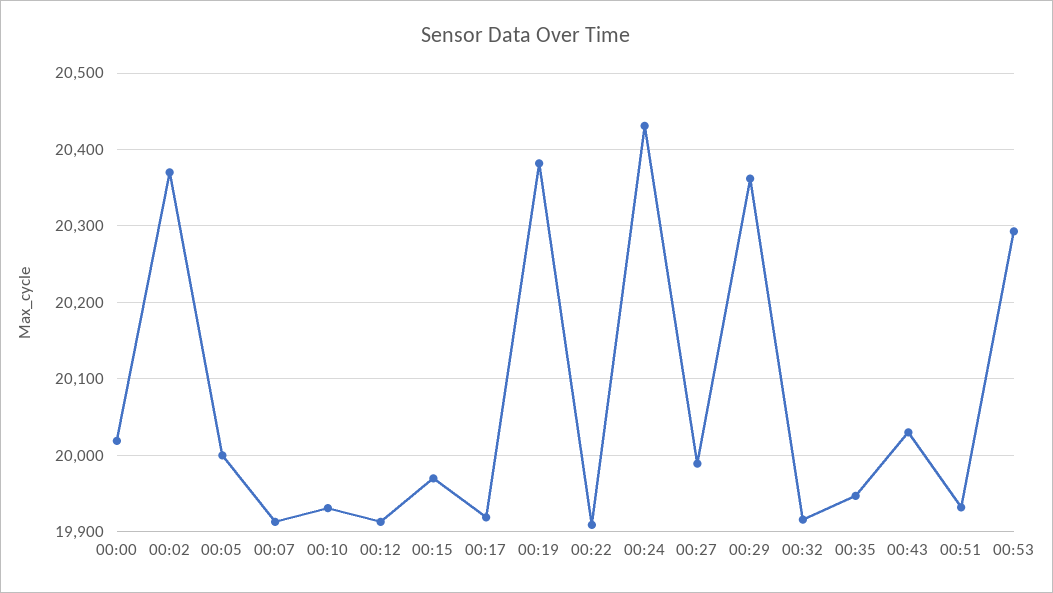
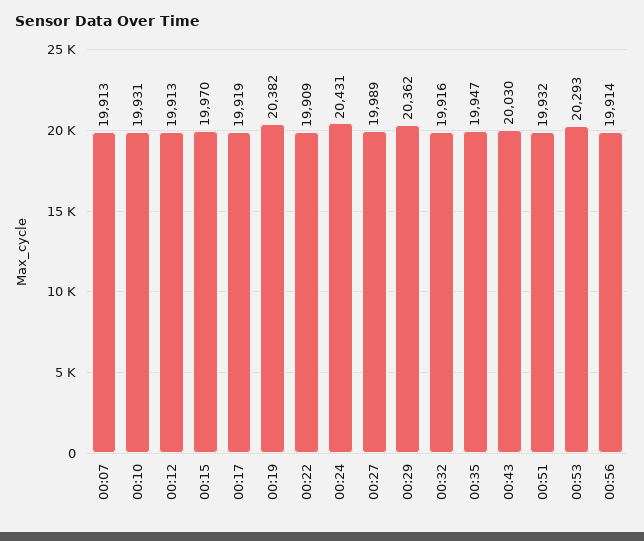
00:00: 20020 -> none
00:02: 20370 -> none
00:05: 20000 -> none
00:56: none -> 19914

